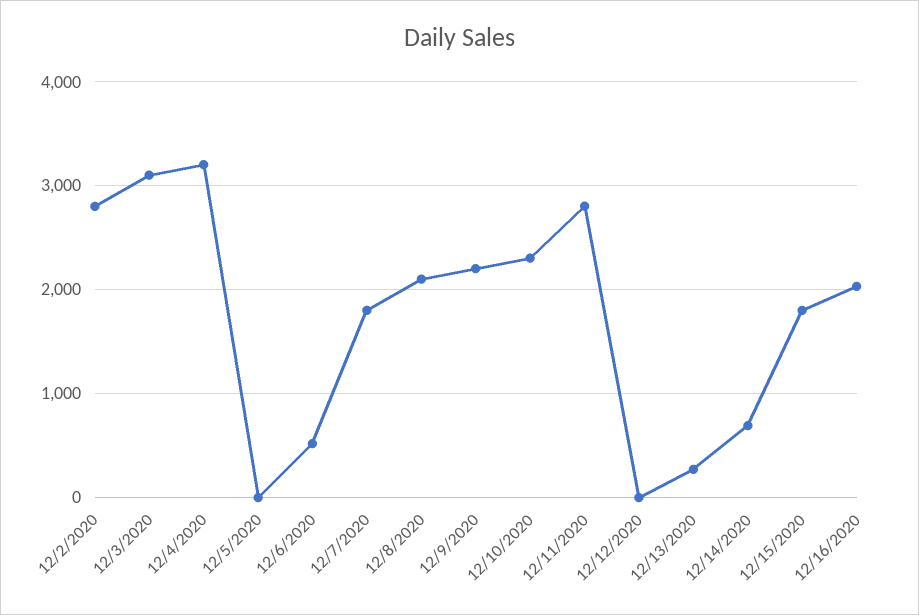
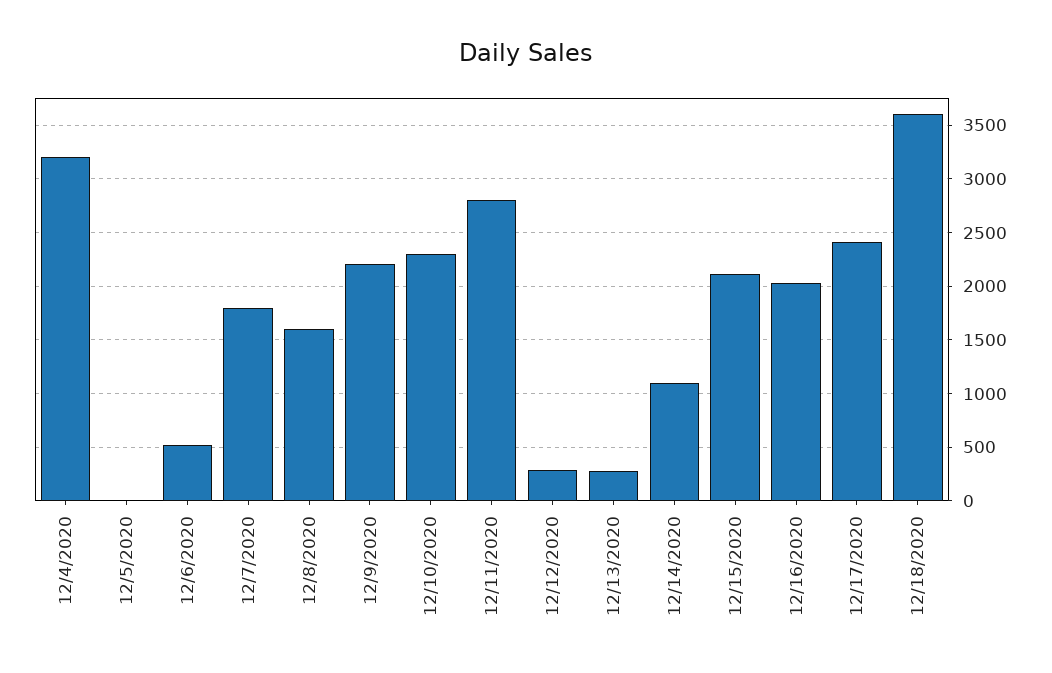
12/2/2020: 2800 -> none
12/3/2020: 3100 -> none
12/8/2020: 2100 -> 1600
12/12/2020: 0 -> 300
12/14/2020: 700 -> 1100
12/15/2020: 1800 -> 2100
12/17/2020: none -> 2400
12/18/2020: none -> 3600

